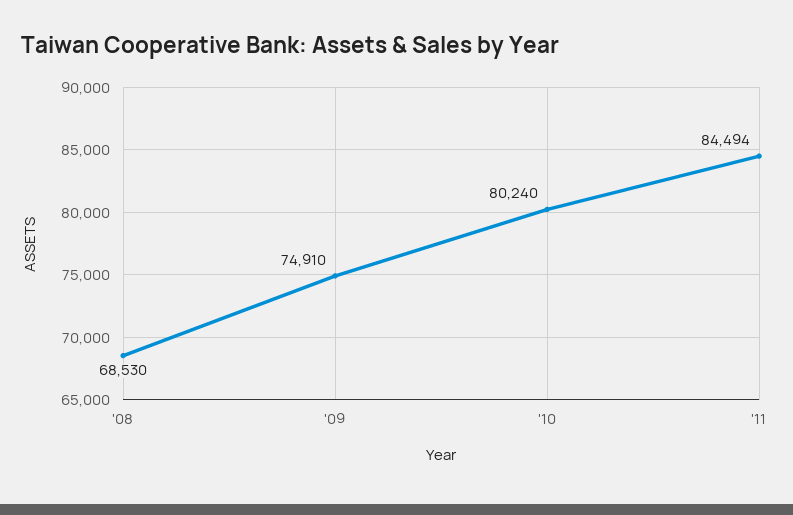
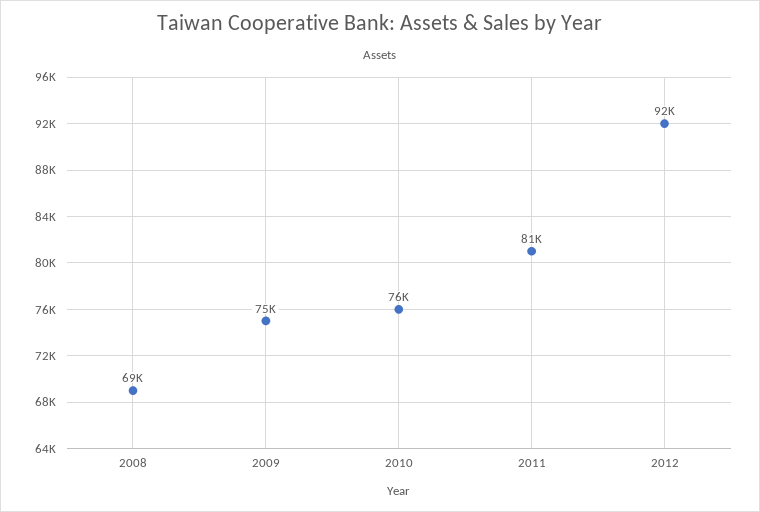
'10: 80240 -> 76000
'11: 84494 -> 81000
2012: none -> 92000

